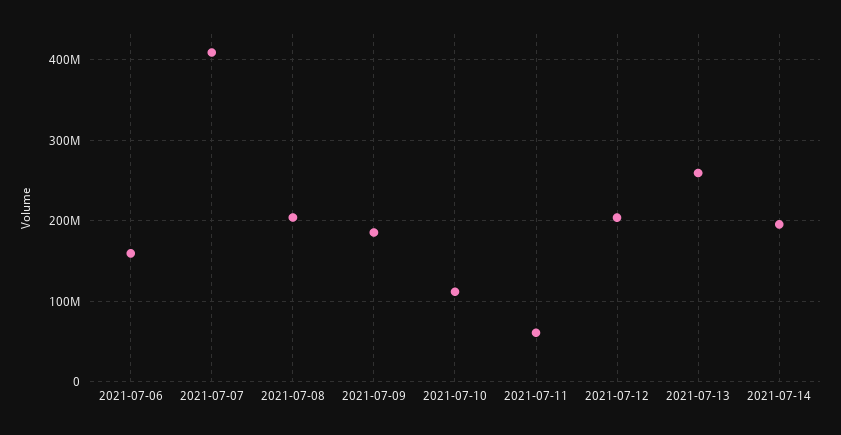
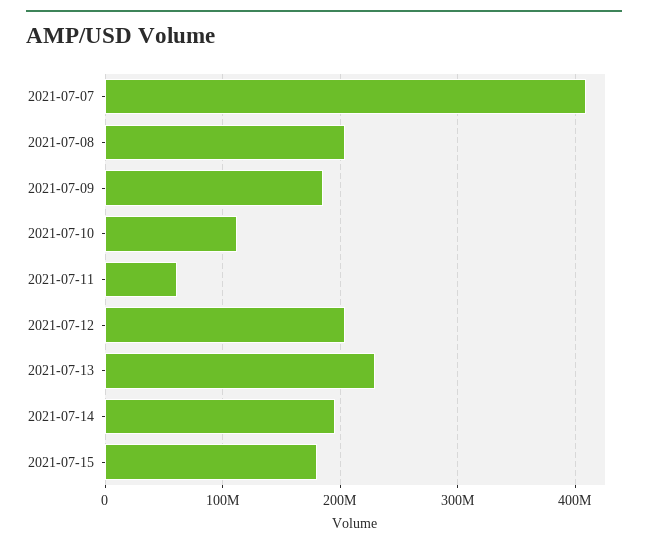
2021-07-06: 160000000 -> none
2021-07-13: 260000000 -> 230000000
2021-07-15: none -> 180000000

